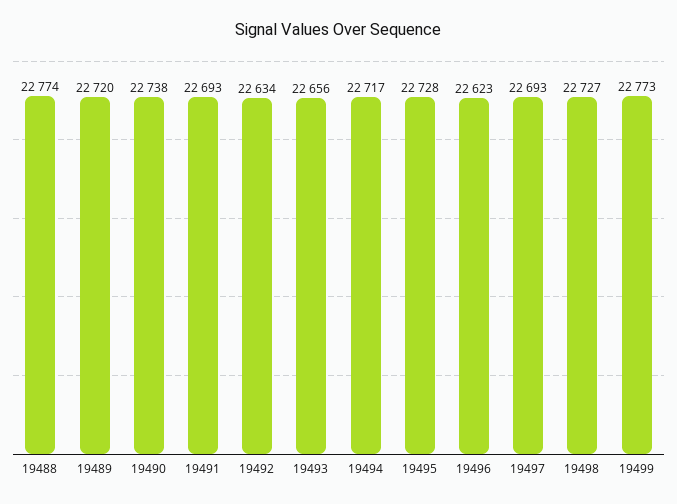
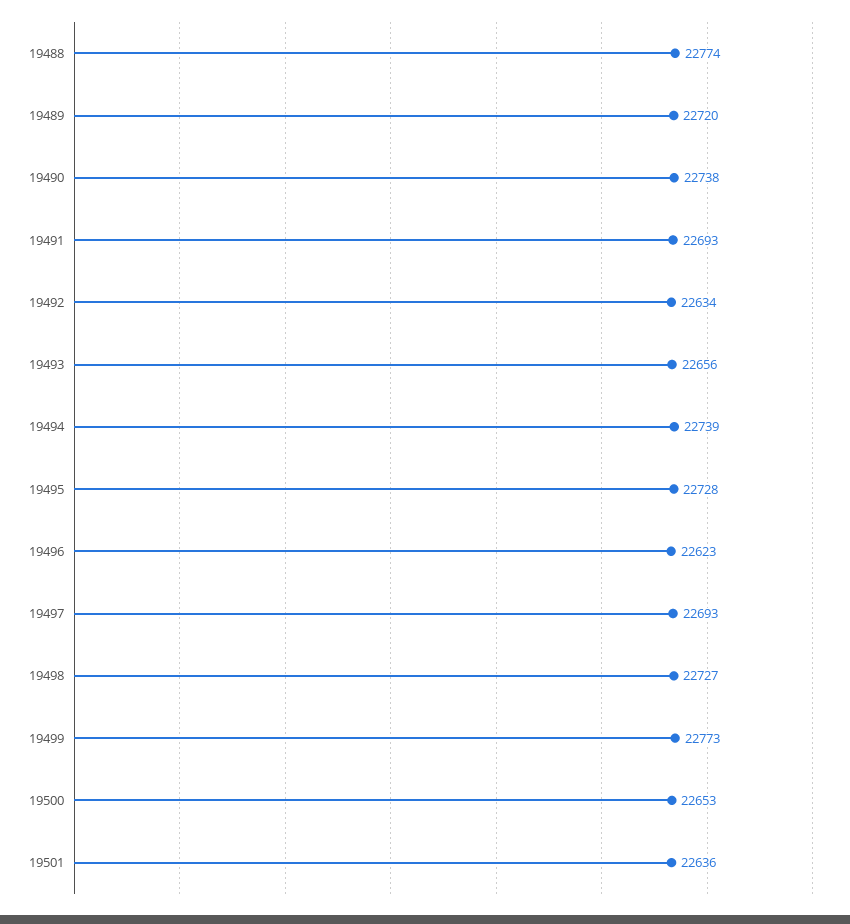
19494: 22717 -> 22739
19500: none -> 22653
19501: none -> 22636

